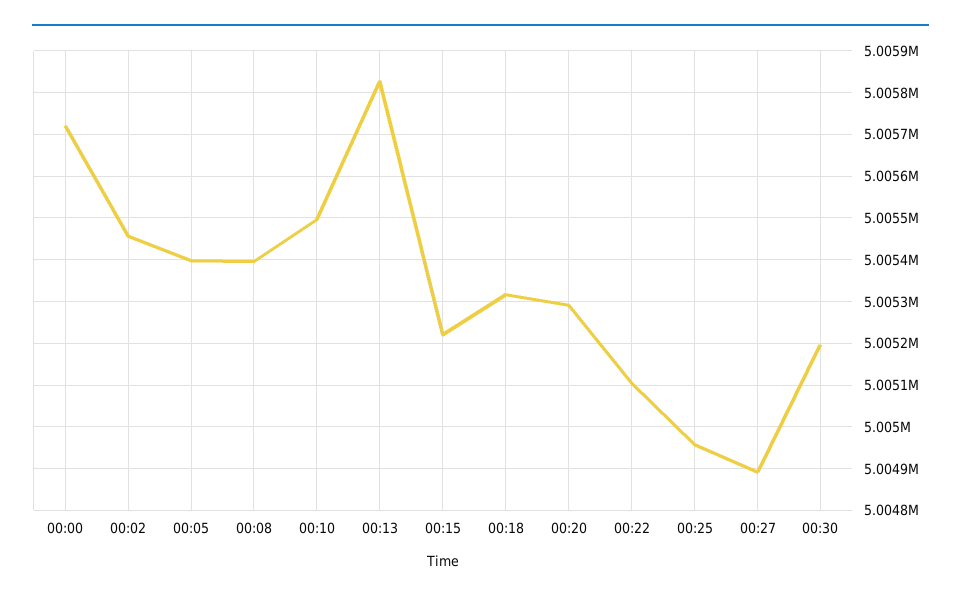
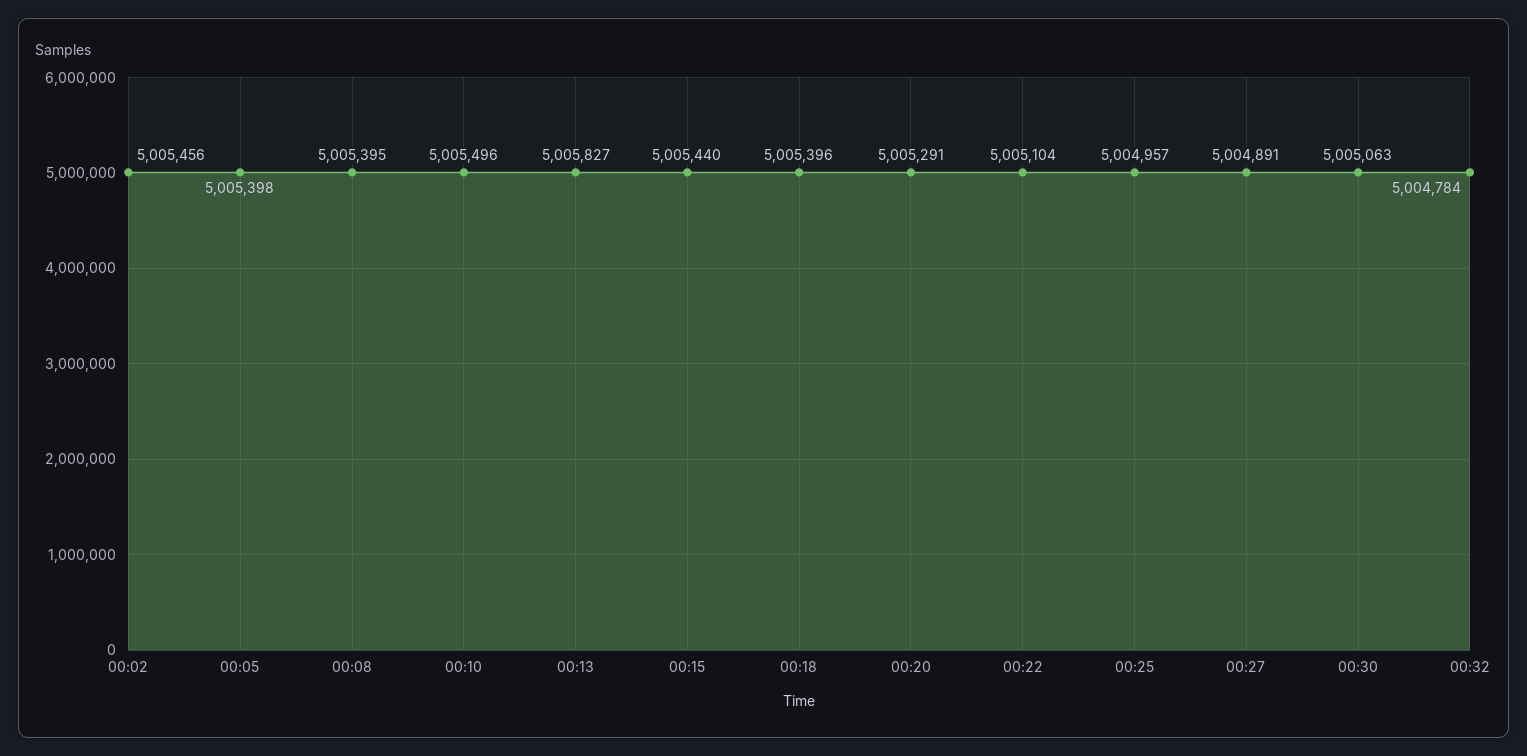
00:00: 5005720 -> none
00:15: 5005220 -> 5005440
00:18: 5005320 -> 5005396
00:30: 5005200 -> 5005063
00:32: none -> 5004784

